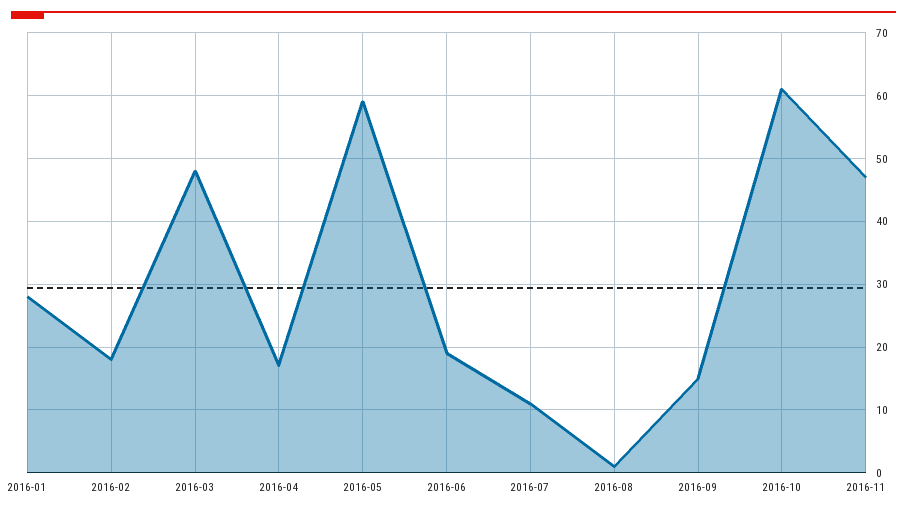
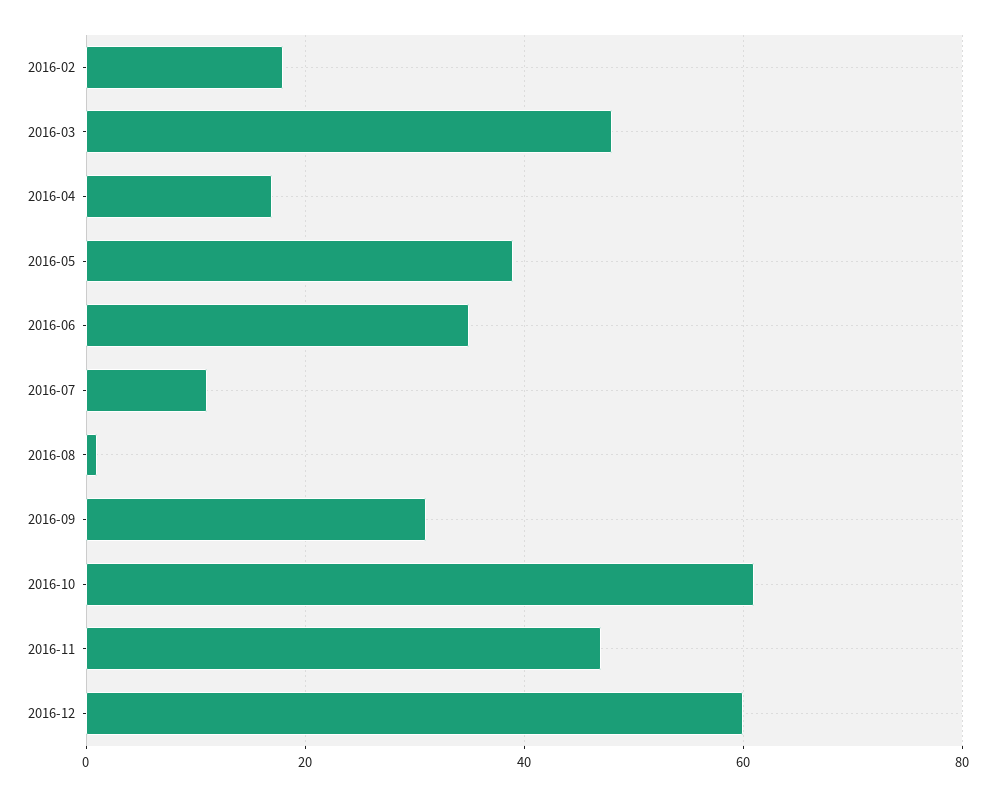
2016-01: 28 -> none
2016-05: 59 -> 40
2016-06: 19 -> 35
2016-09: 15 -> 30
2016-12: none -> 60

